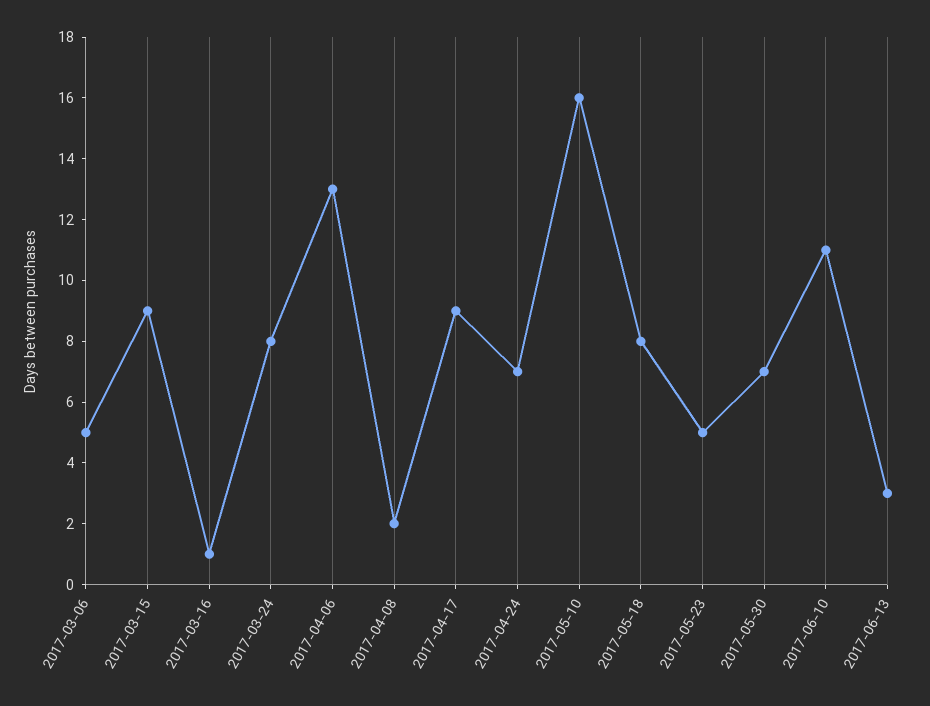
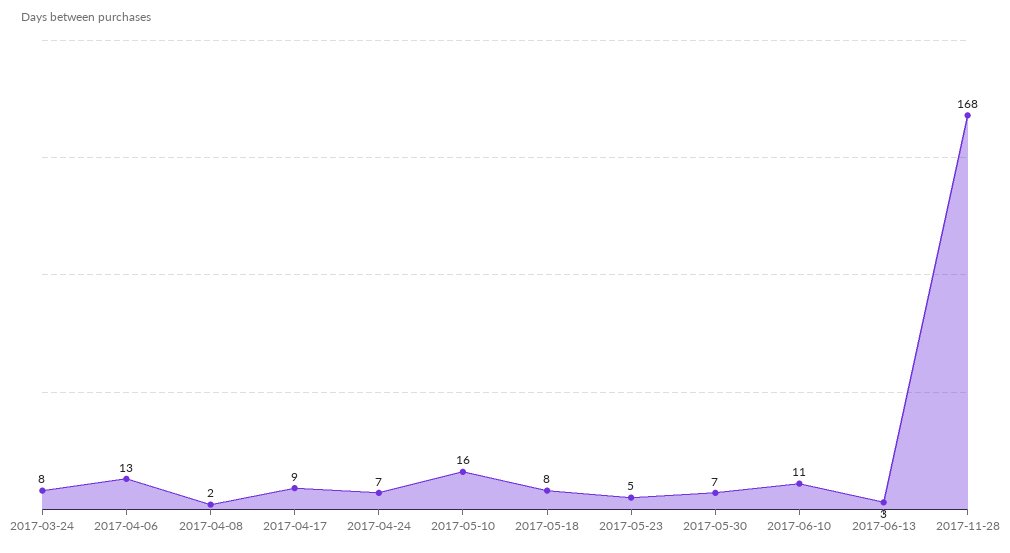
2017-03-06: 5 -> none
2017-03-15: 9 -> none
2017-03-16: 1 -> none
2017-11-28: none -> 168

